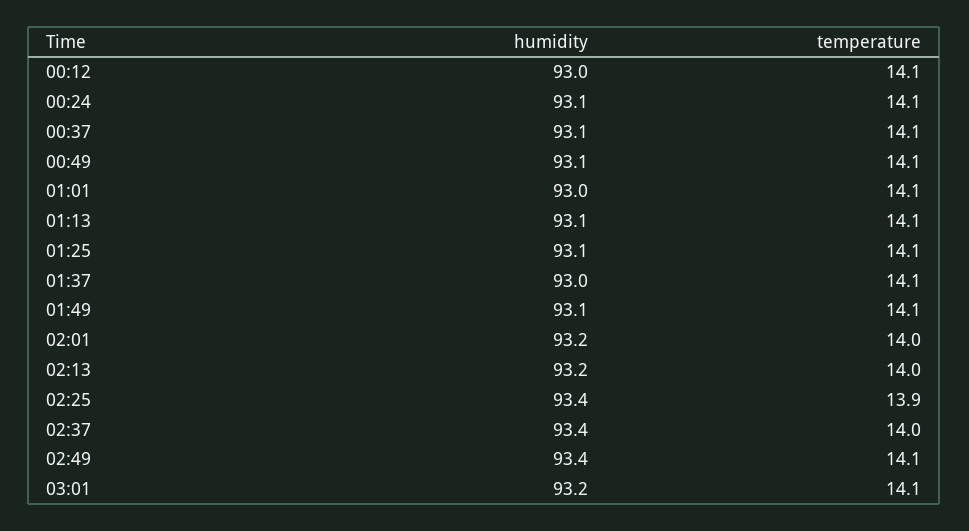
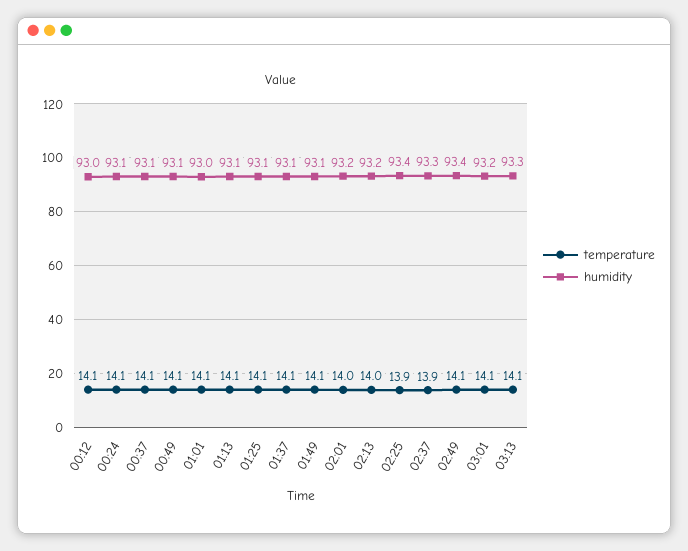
humidity, 01:37: 93 -> 93.1
humidity, 02:37: 93.4 -> 93.3
temperature, 02:37: 14 -> 13.9
temperature, 03:13: none -> 14.1
humidity, 03:13: none -> 93.3

